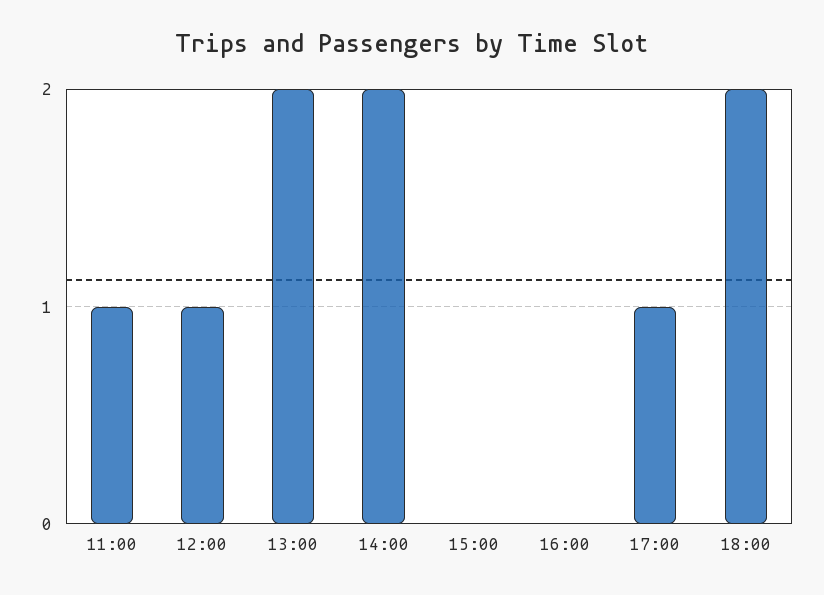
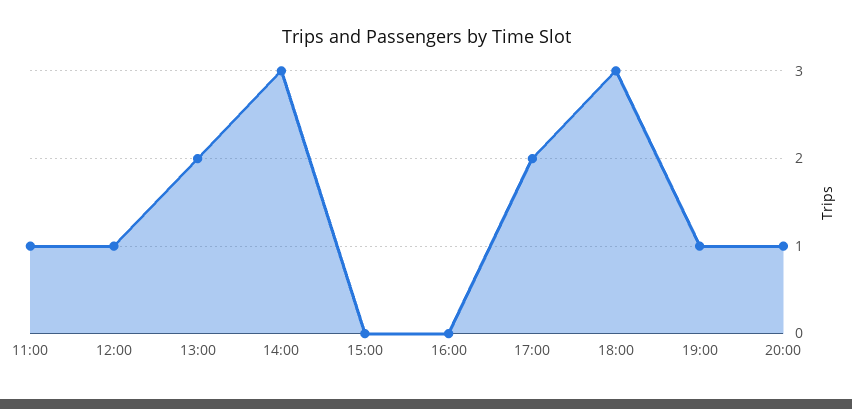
14:00: 2 -> 3
17:00: 1 -> 2
18:00: 2 -> 3
19:00: none -> 1
20:00: none -> 1

